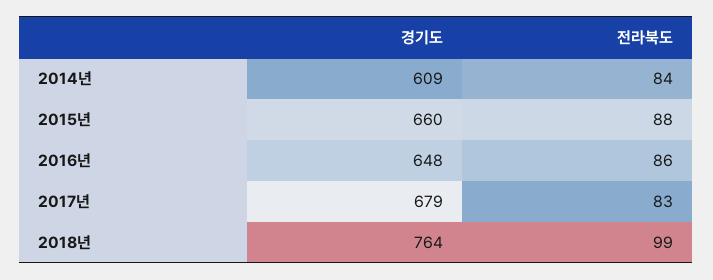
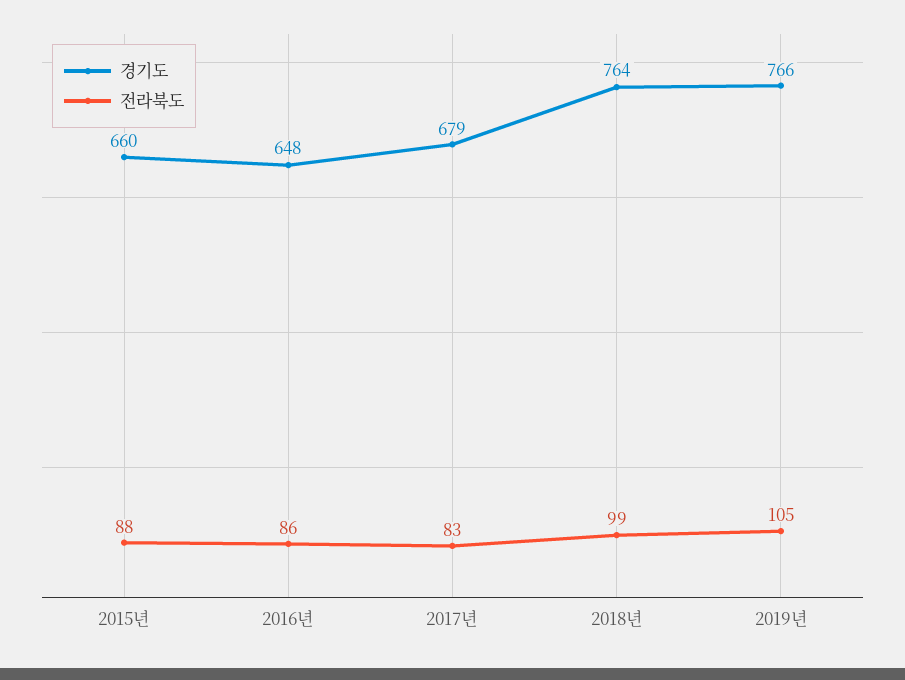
경기도, 2014년: 609 -> none
전라북도, 2014년: 84 -> none
경기도, 2019년: none -> 766
전라북도, 2019년: none -> 105

